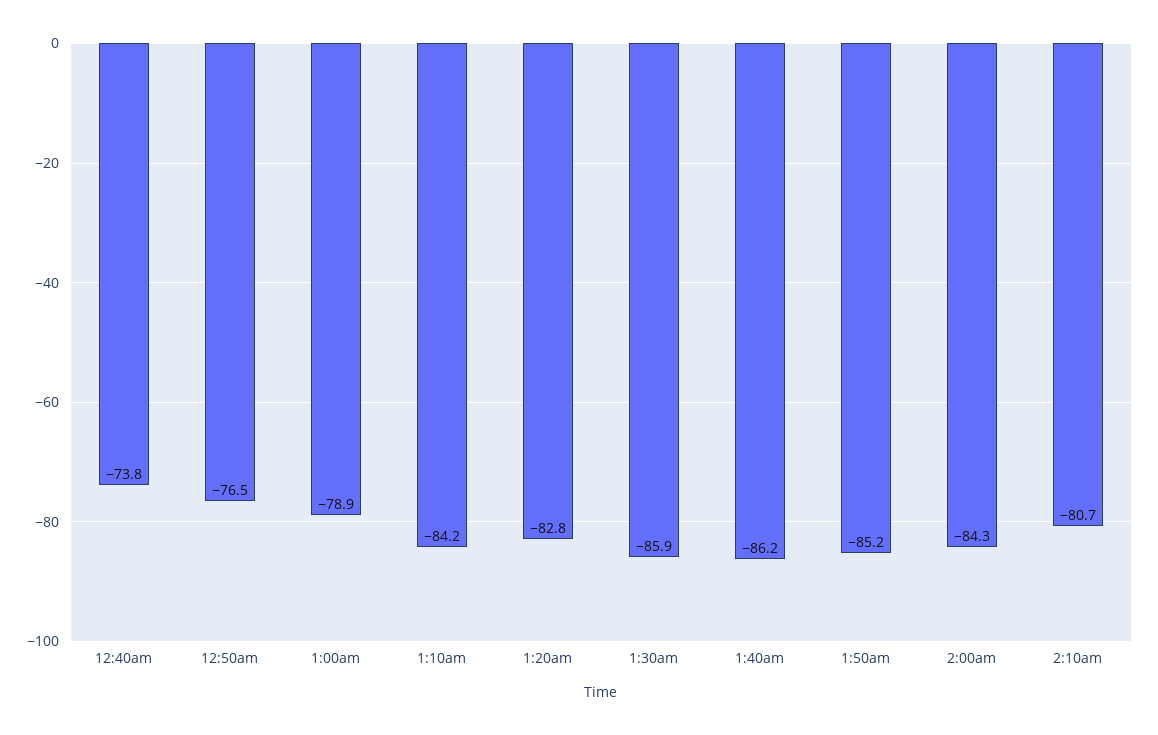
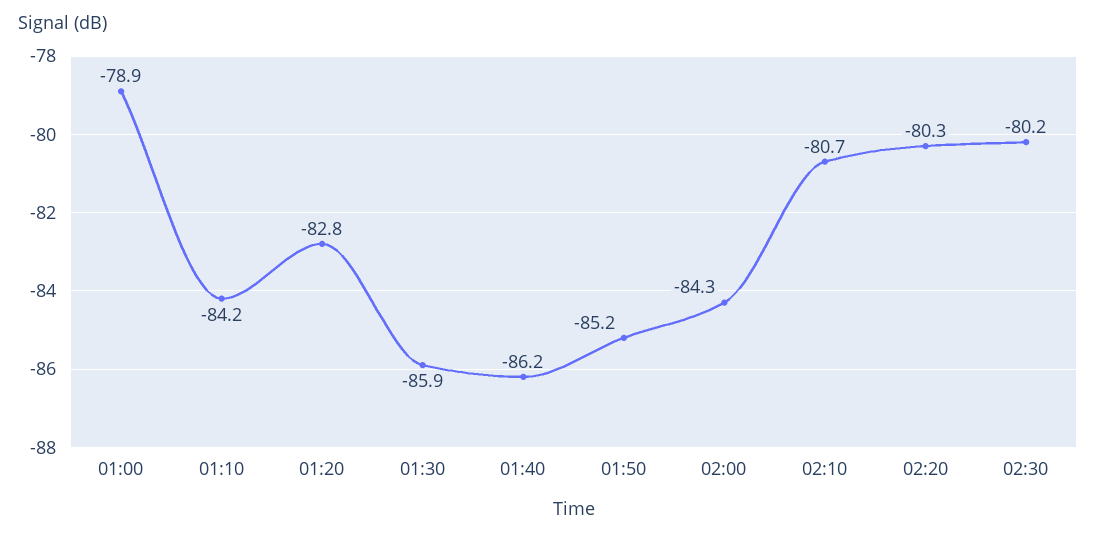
12:40am: -73.8 -> none
12:50am: -76.5 -> none
02:20: none -> -80.3
02:30: none -> -80.2

